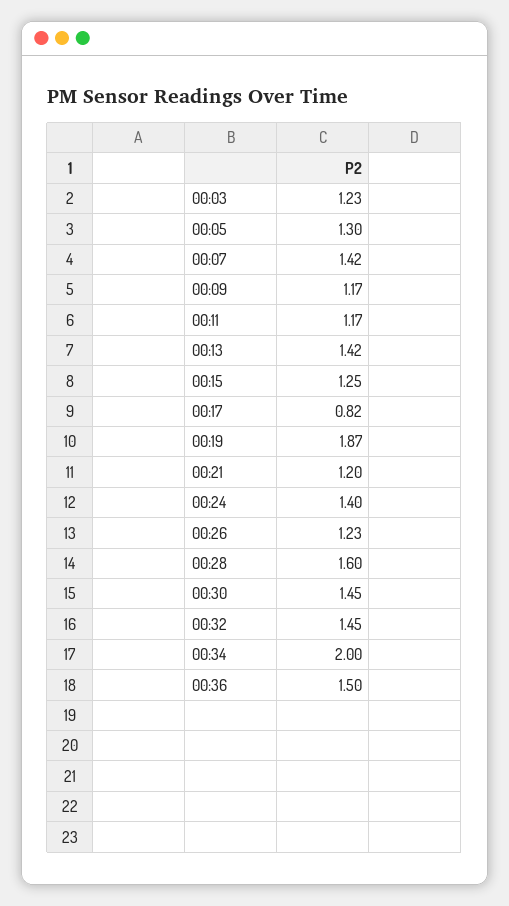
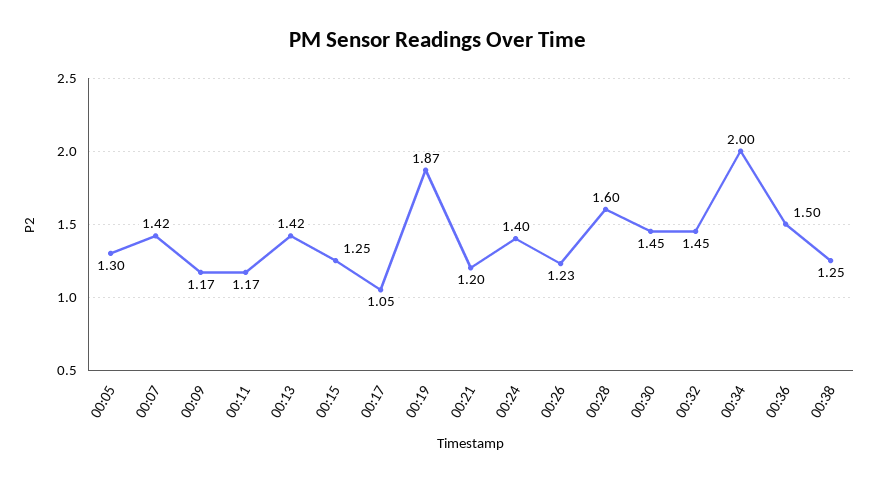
00:03: 1.23 -> none
00:17: 0.82 -> 1.05
00:38: none -> 1.25

